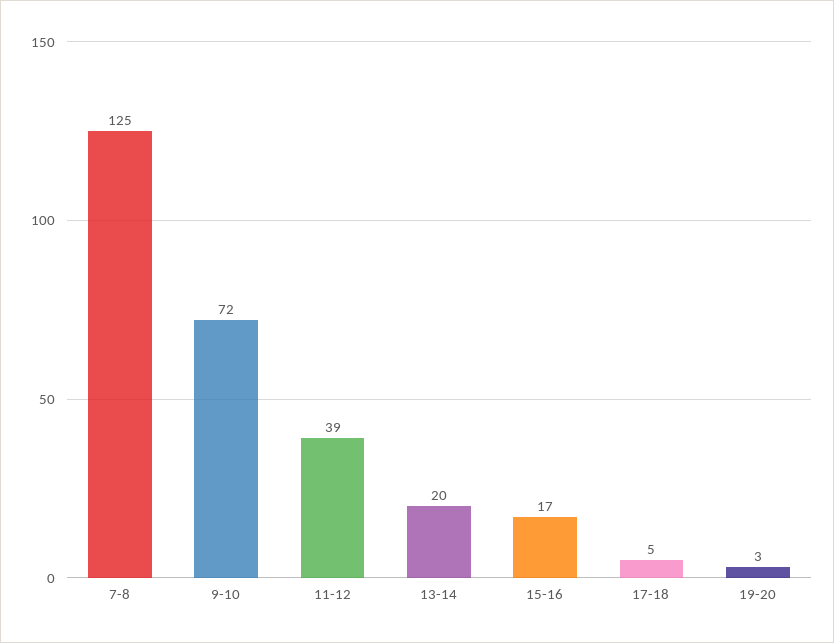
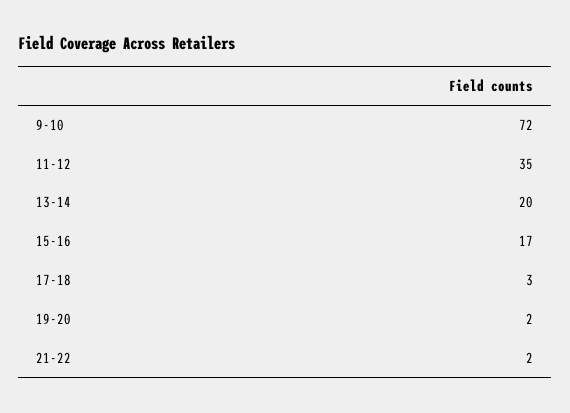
7-8: 125 -> none
11-12: 39 -> 35
17-18: 5 -> 3
19-20: 3 -> 2
21-22: none -> 2

